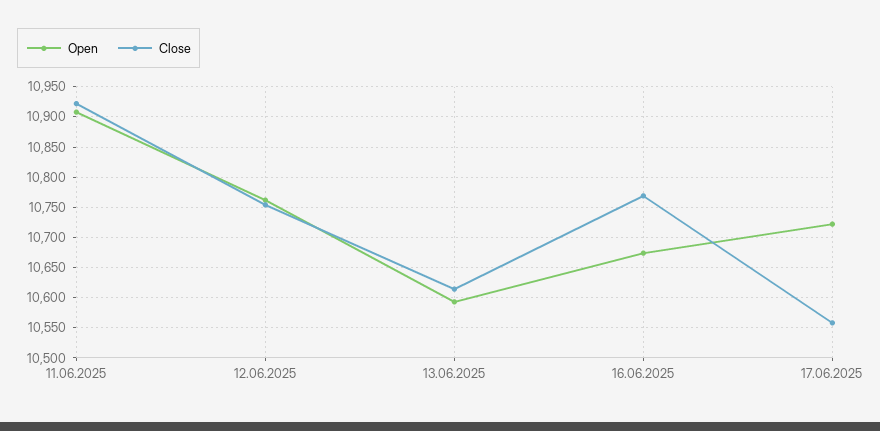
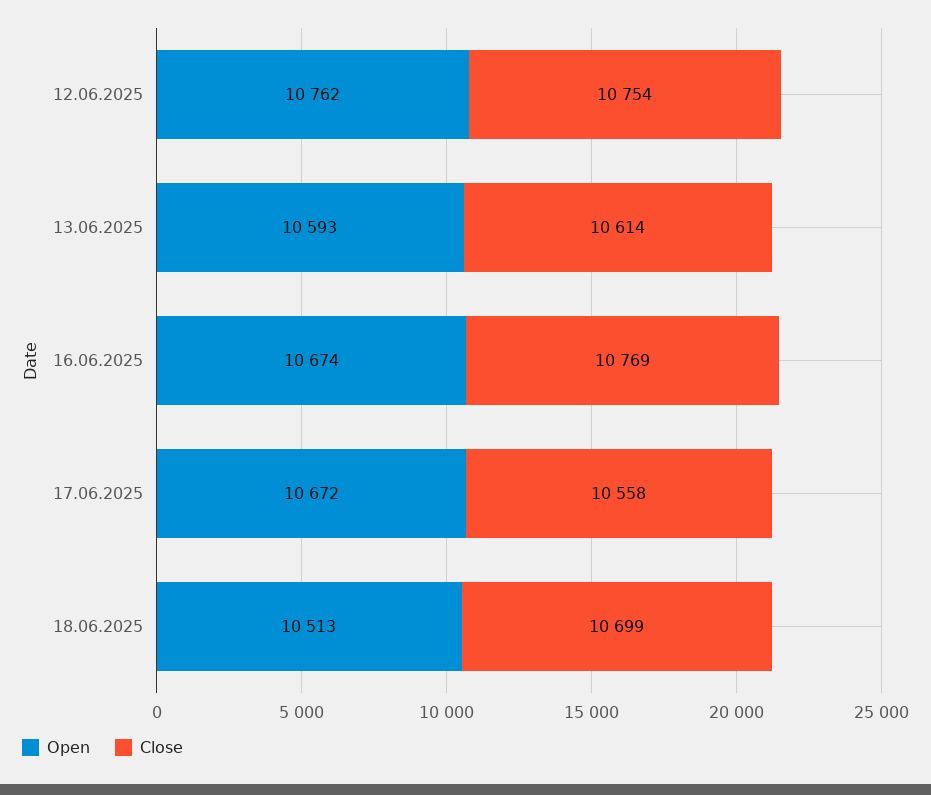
Open, 11.06.2025: 10910 -> none
Close, 11.06.2025: 10920 -> none
Open, 17.06.2025: 10720 -> 10672
Open, 18.06.2025: none -> 10513
Close, 18.06.2025: none -> 10699

